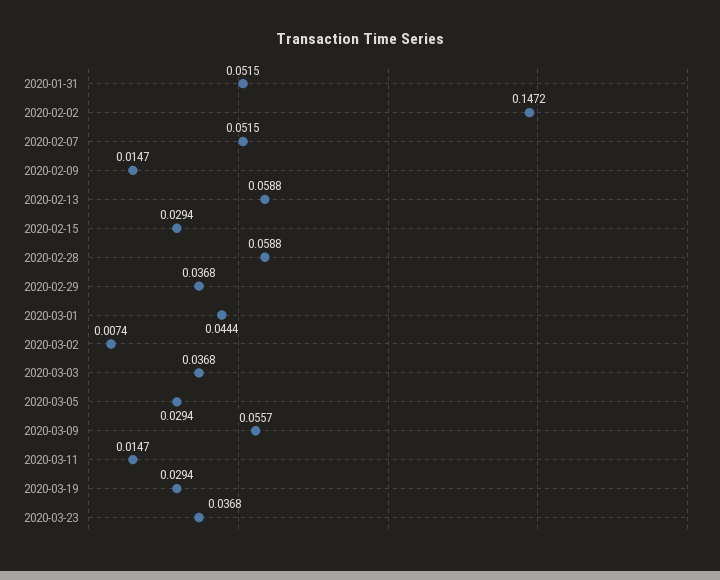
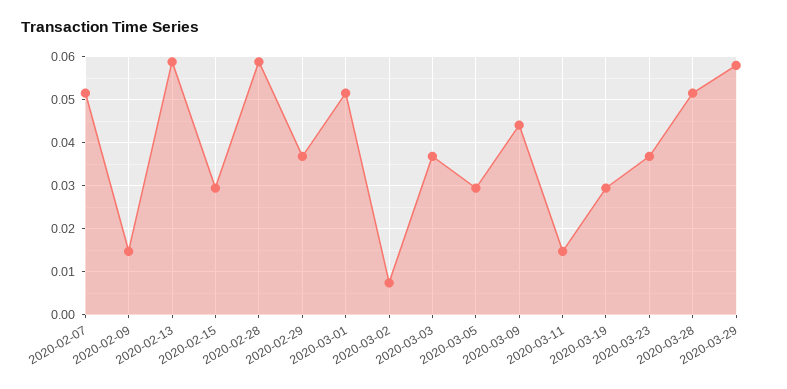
2020-01-31: 0.0515 -> none
2020-02-02: 0.1472 -> none
2020-03-01: 0.0444 -> 0.052
2020-03-09: 0.0557 -> 0.044
2020-03-28: none -> 0.052
2020-03-29: none -> 0.058

